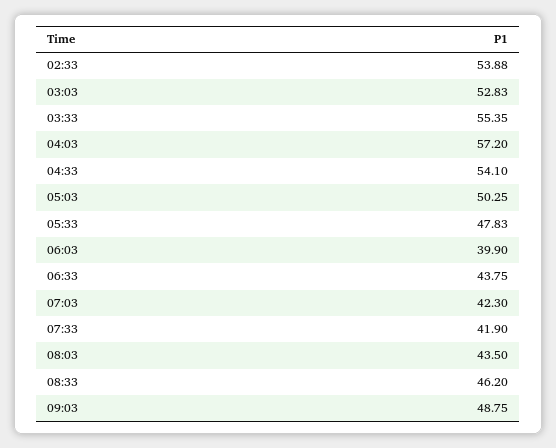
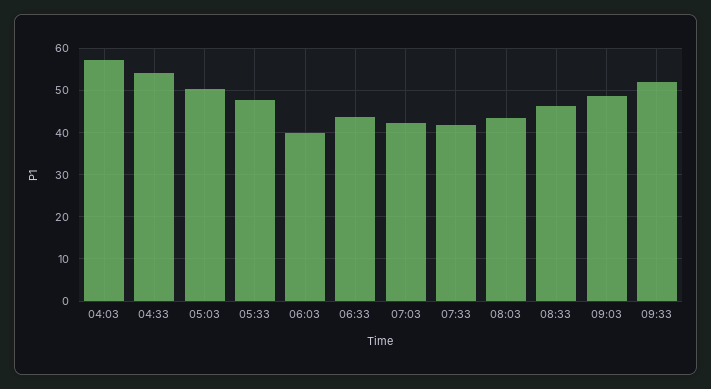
02:33: 53.88 -> none
03:03: 52.83 -> none
03:33: 55.35 -> none
09:33: none -> 52

